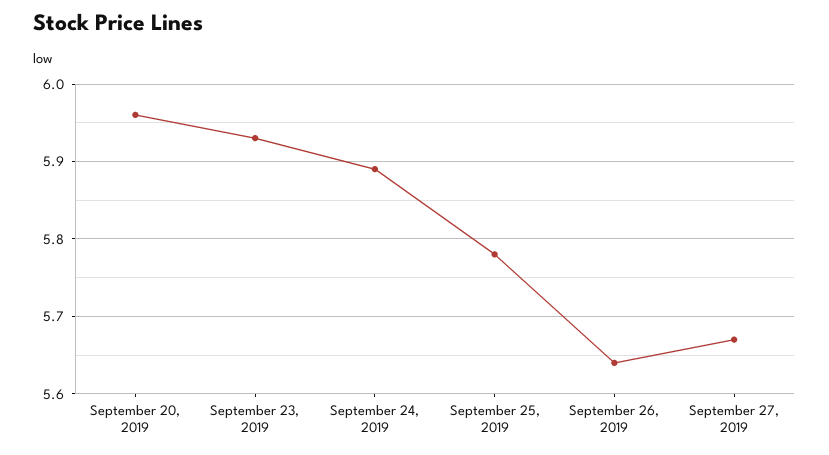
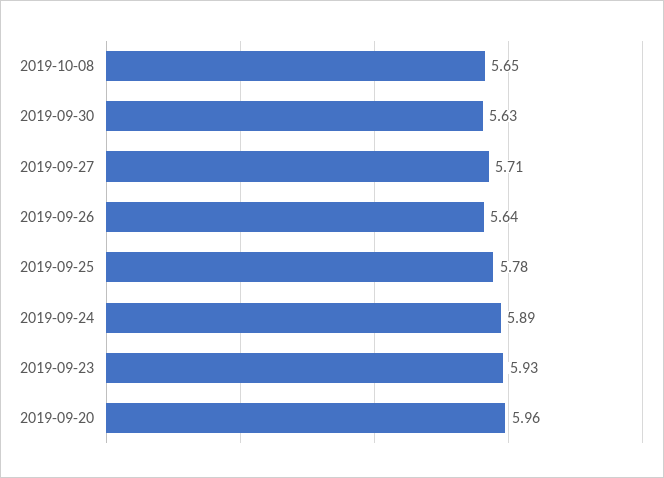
September 27, 2019: 5.67 -> 5.71
2019-10-08: none -> 5.65
2019-09-30: none -> 5.63

